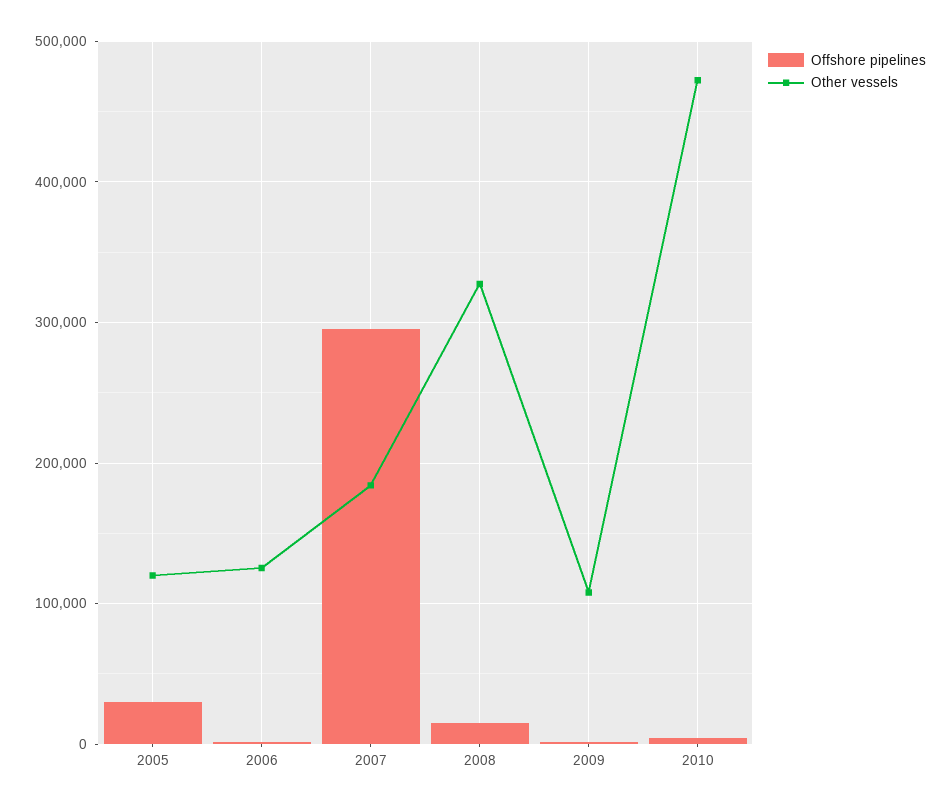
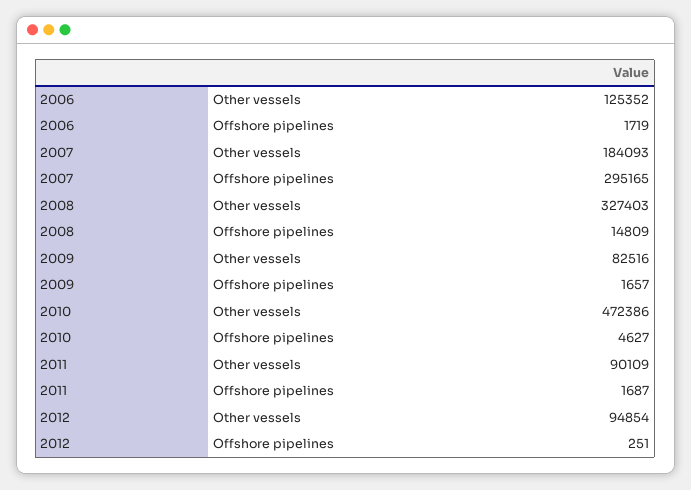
Offshore pipelines, 2005: 30000 -> none
Other vessels, 2005: 120000 -> none
Other vessels, 2009: 110000 -> 82516
Other vessels, 2011: none -> 90109
Offshore pipelines, 2011: none -> 1687
Other vessels, 2012: none -> 94854
Offshore pipelines, 2012: none -> 251

